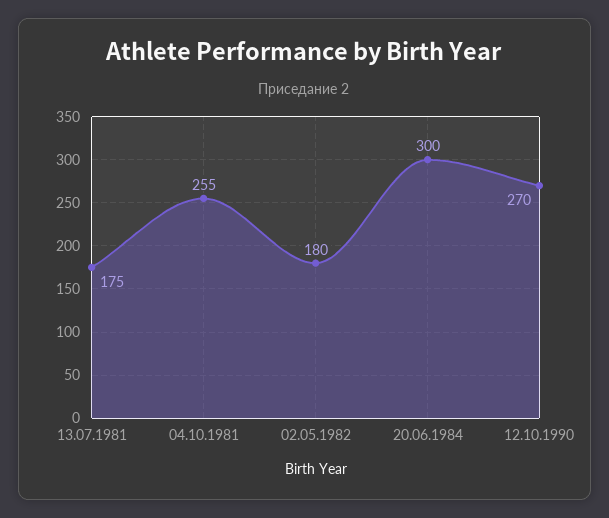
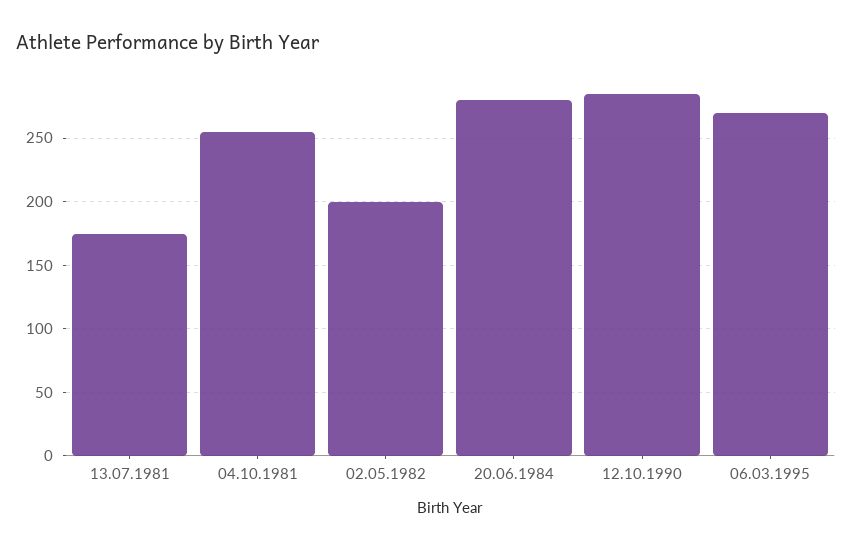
02.05.1982: 180 -> 200
20.06.1984: 300 -> 280
12.10.1990: 270 -> 285
06.03.1995: none -> 270

